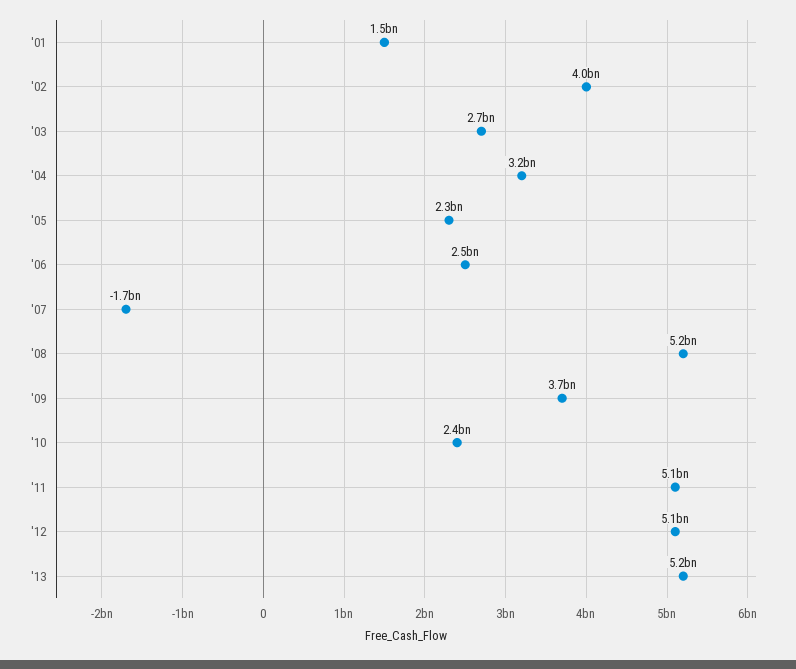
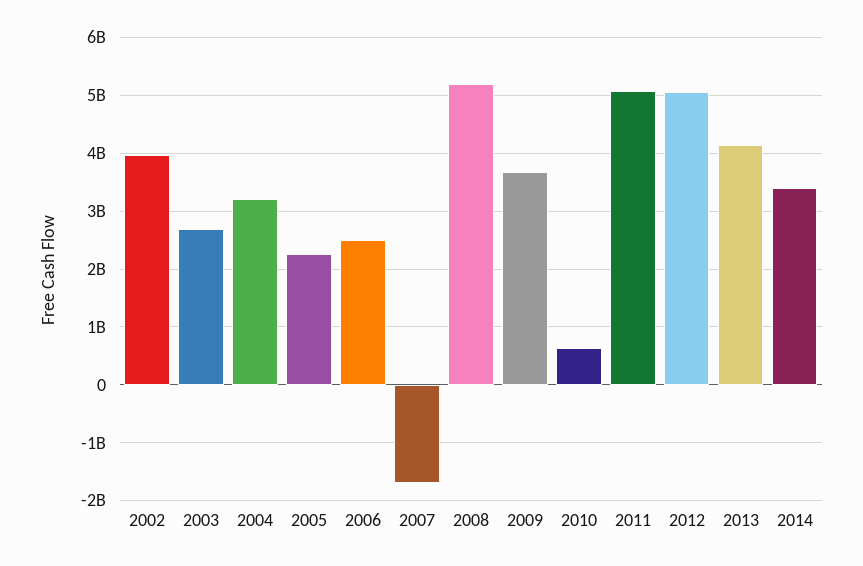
'01: 1500000000 -> none
'10: 2400000000 -> 600000000
'13: 5200000000 -> 4200000000
2014: none -> 3400000000

